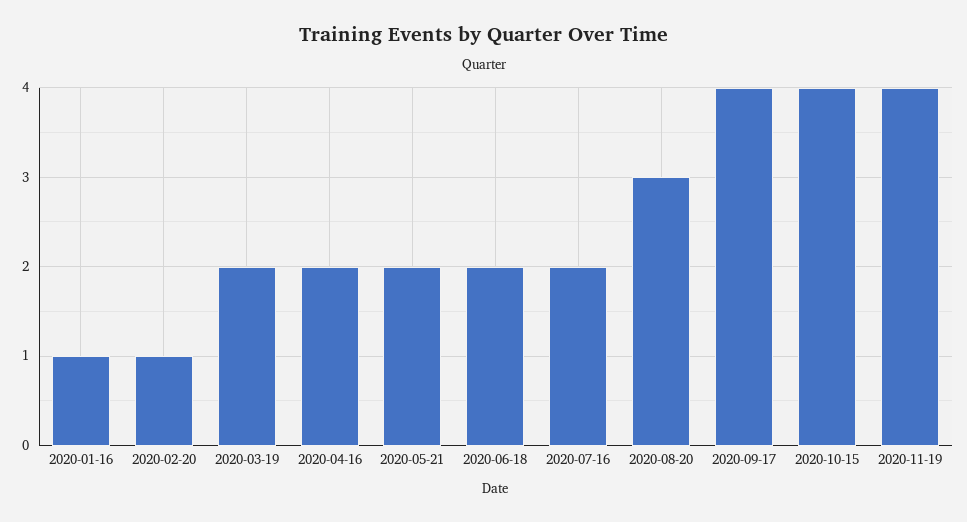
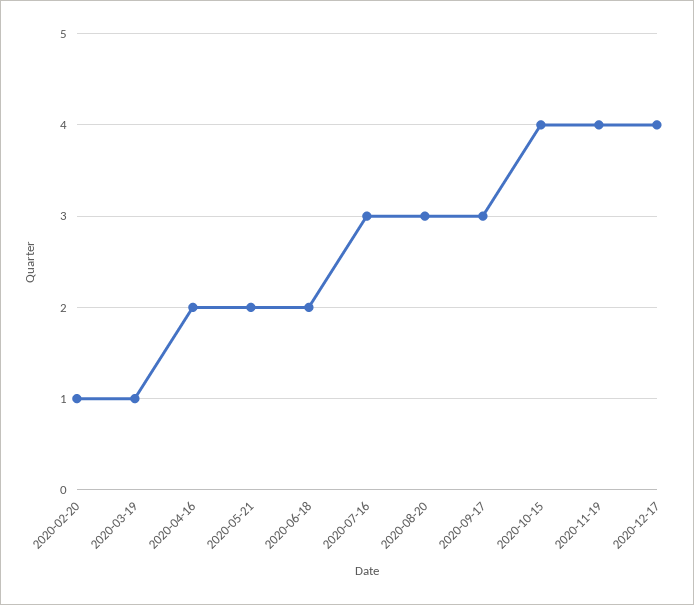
2020-01-16: 1 -> none
2020-03-19: 2 -> 1
2020-07-16: 2 -> 3
2020-09-17: 4 -> 3
2020-12-17: none -> 4

